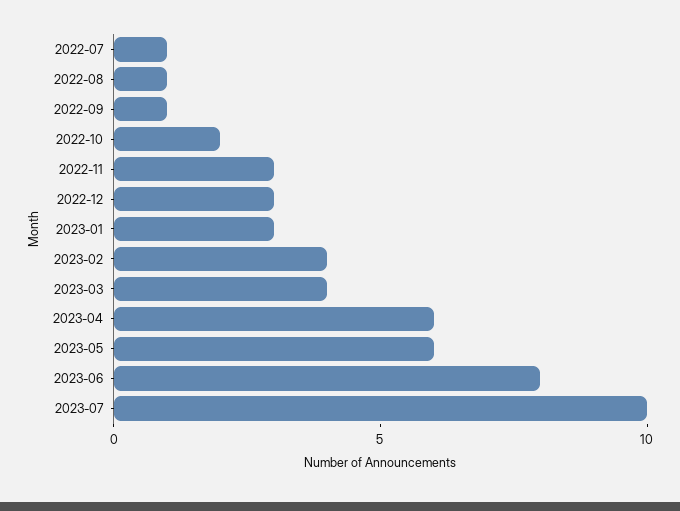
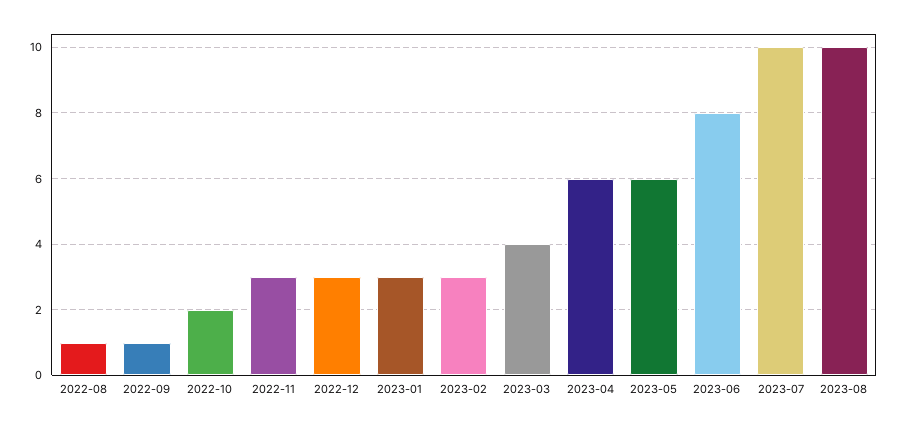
2022-07: 1 -> none
2023-02: 4 -> 3
2023-08: none -> 10

